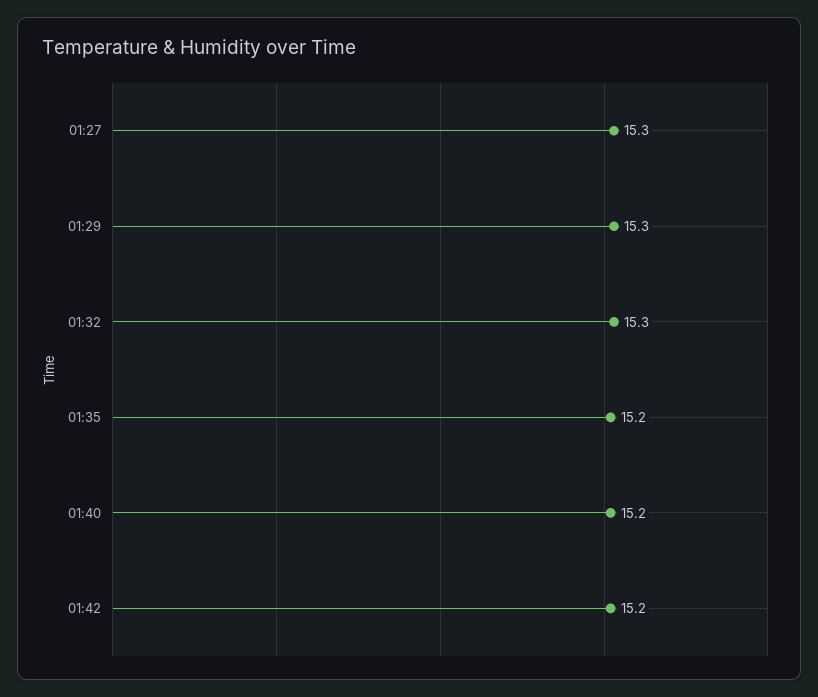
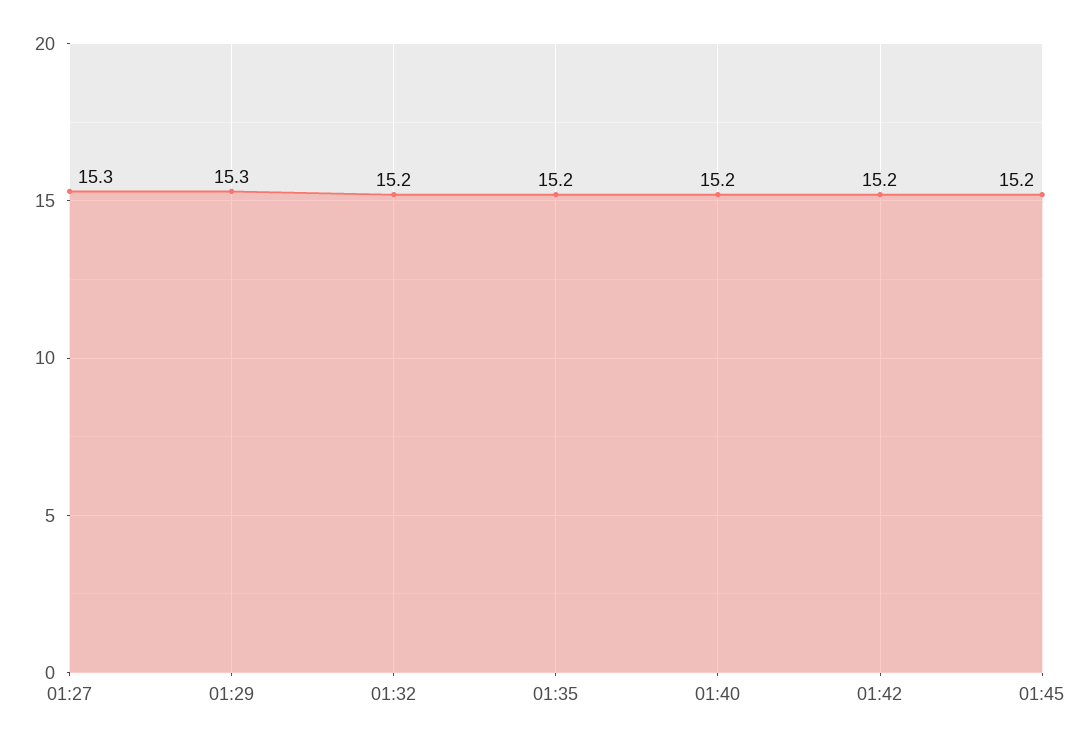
01:32: 15.3 -> 15.2
01:45: none -> 15.2

